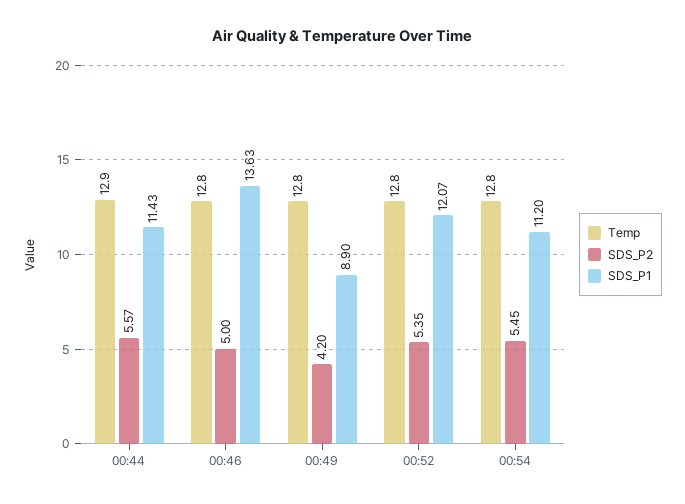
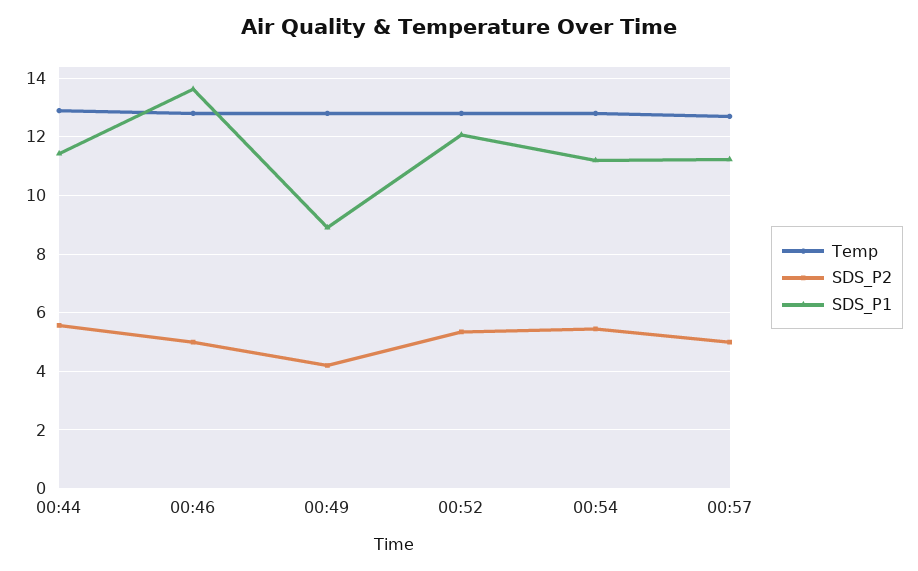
Temp, 00:57: none -> 12.75
SDS_P2, 00:57: none -> 5
SDS_P1, 00:57: none -> 11.25

